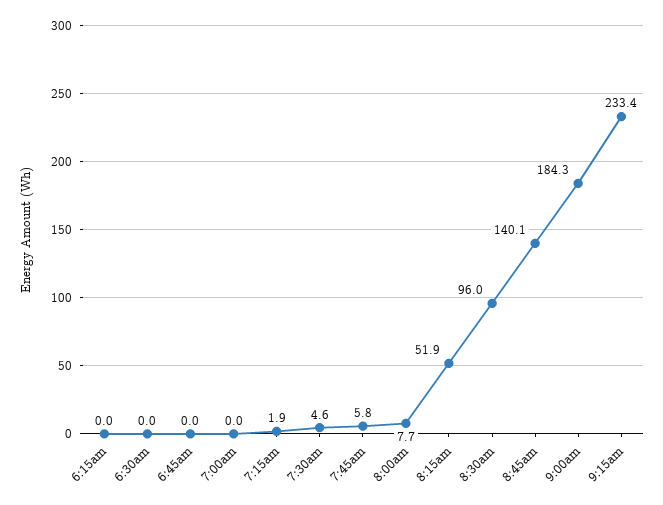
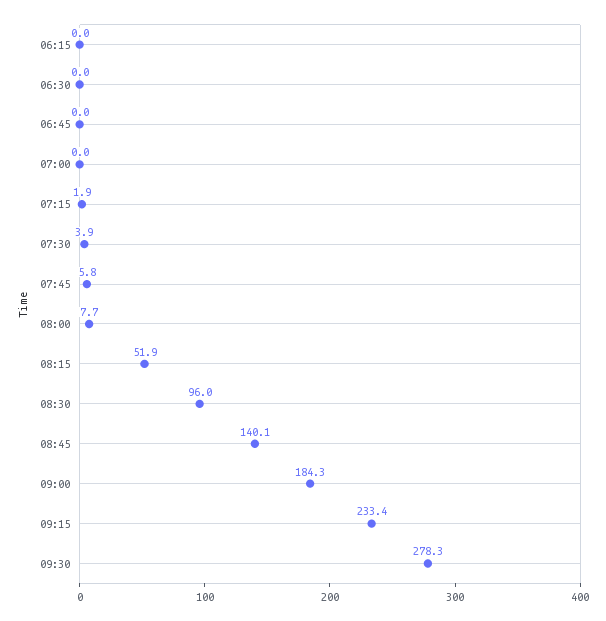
7:30am: 4.6 -> 3.9
09:30: none -> 278.3

